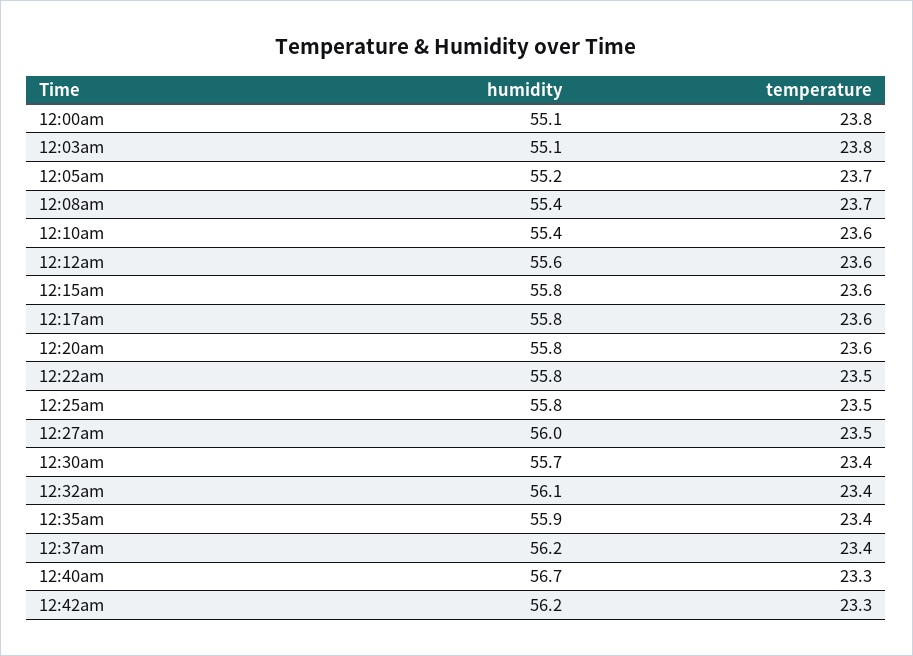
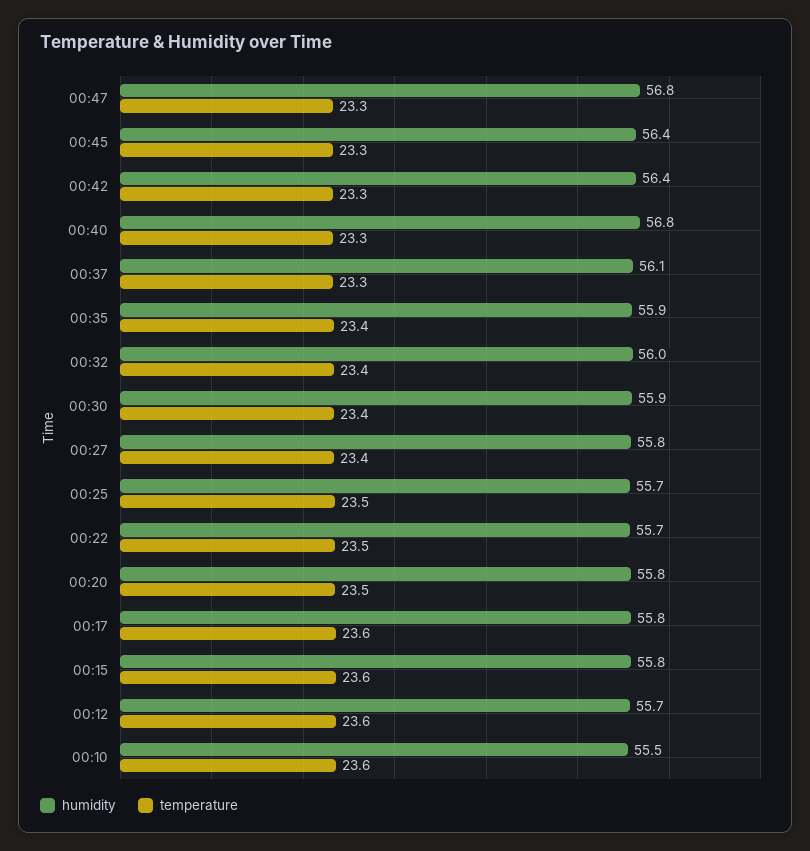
humidity, 12:00am: 55.1 -> none
temperature, 12:00am: 23.8 -> none
humidity, 12:03am: 55.1 -> none
temperature, 12:03am: 23.8 -> none
humidity, 12:05am: 55.2 -> none
temperature, 12:05am: 23.7 -> none
humidity, 12:08am: 55.4 -> none
temperature, 12:08am: 23.7 -> none
humidity, 12:10am: 55.4 -> 55.5
humidity, 12:12am: 55.6 -> 55.7
temperature, 12:20am: 23.6 -> 23.5
humidity, 12:22am: 55.8 -> 55.7
humidity, 12:25am: 55.8 -> 55.7
humidity, 12:27am: 56 -> 55.8
temperature, 12:27am: 23.5 -> 23.4
humidity, 12:30am: 55.7 -> 55.9
humidity, 12:32am: 56.1 -> 56
humidity, 12:37am: 56.2 -> 56.1
temperature, 12:37am: 23.4 -> 23.3
humidity, 12:40am: 56.7 -> 56.8
humidity, 12:42am: 56.2 -> 56.4
humidity, 00:47: none -> 56.8
temperature, 00:47: none -> 23.3
humidity, 00:45: none -> 56.4
temperature, 00:45: none -> 23.3

